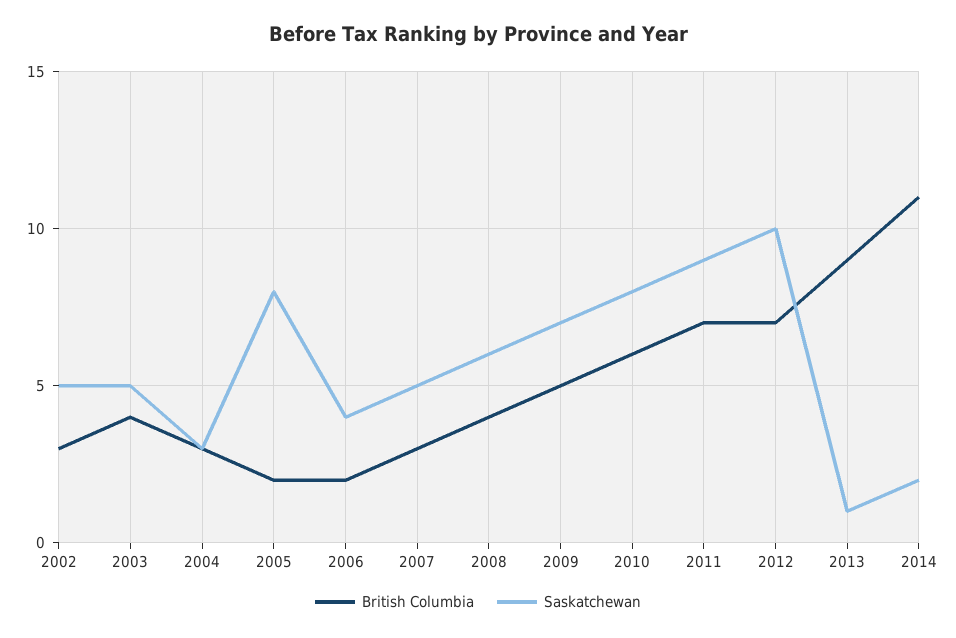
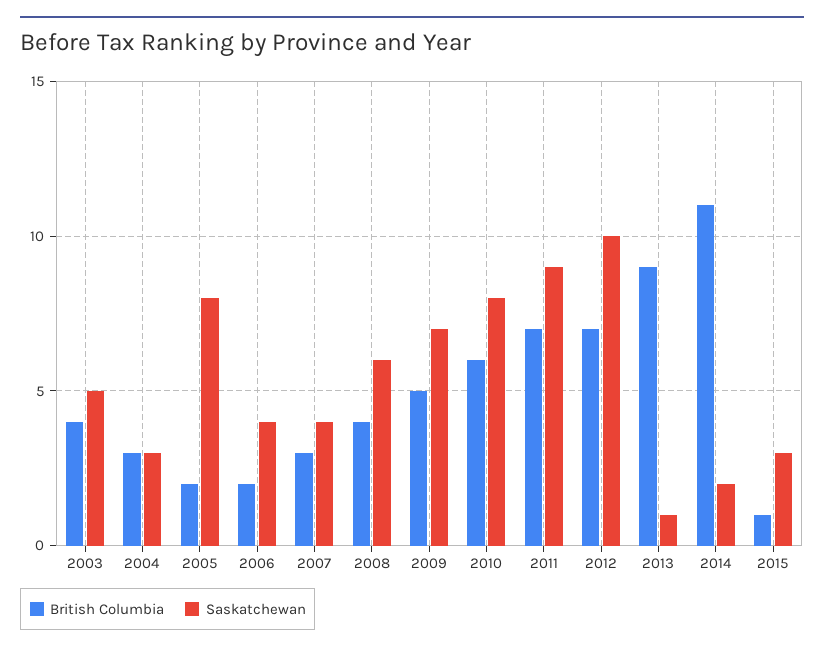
British Columbia, 2002: 3 -> none
Saskatchewan, 2002: 5 -> none
Saskatchewan, 2007: 5 -> 4
British Columbia, 2015: none -> 1
Saskatchewan, 2015: none -> 3

